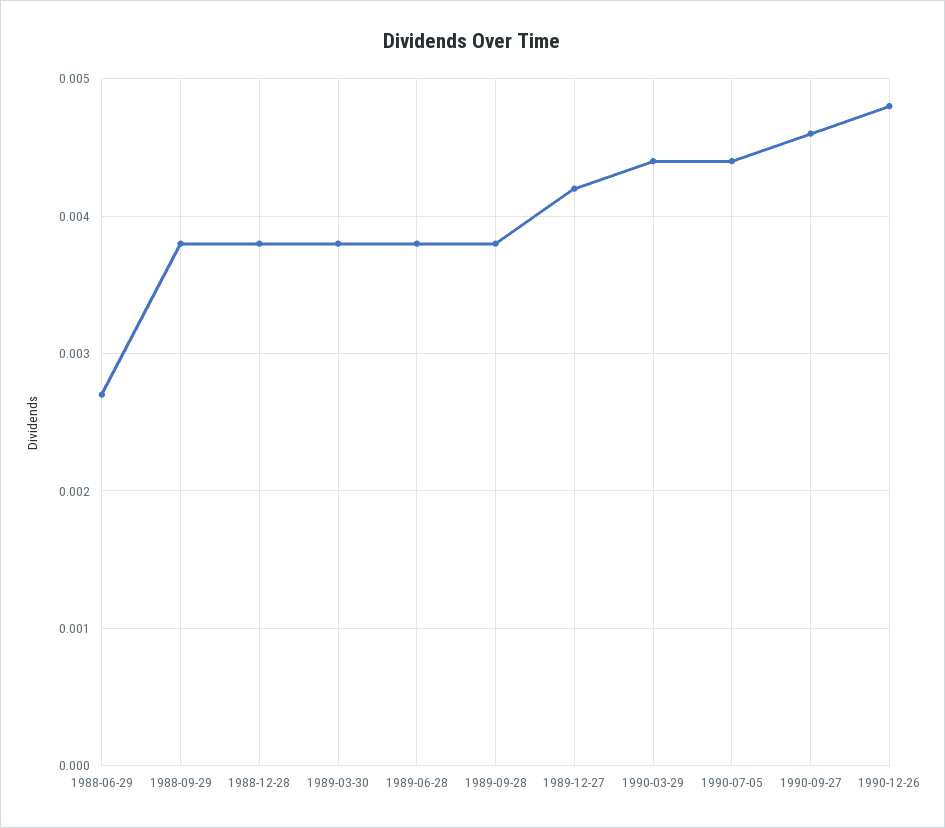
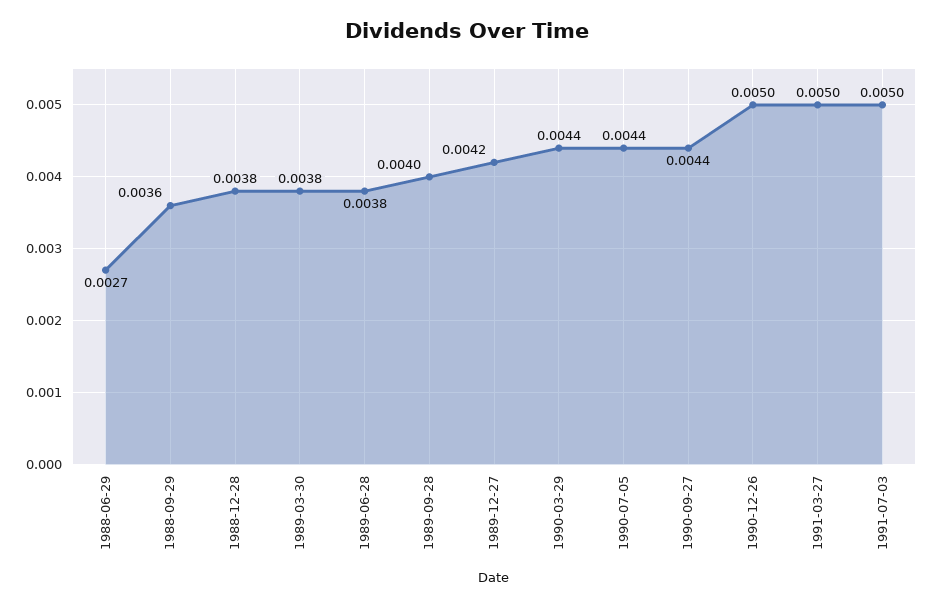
1988-09-29: 0.0038 -> 0.0036
1989-09-28: 0.0038 -> 0.004
1990-09-27: 0.0046 -> 0.0044
1990-12-26: 0.0048 -> 0.005
1991-03-27: none -> 0.005
1991-07-03: none -> 0.005

